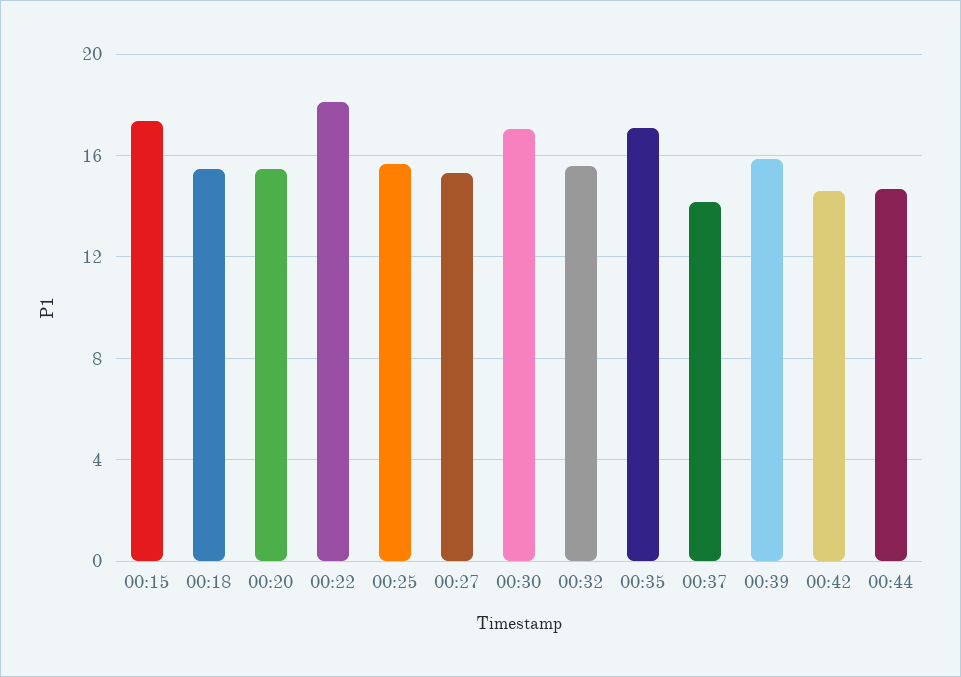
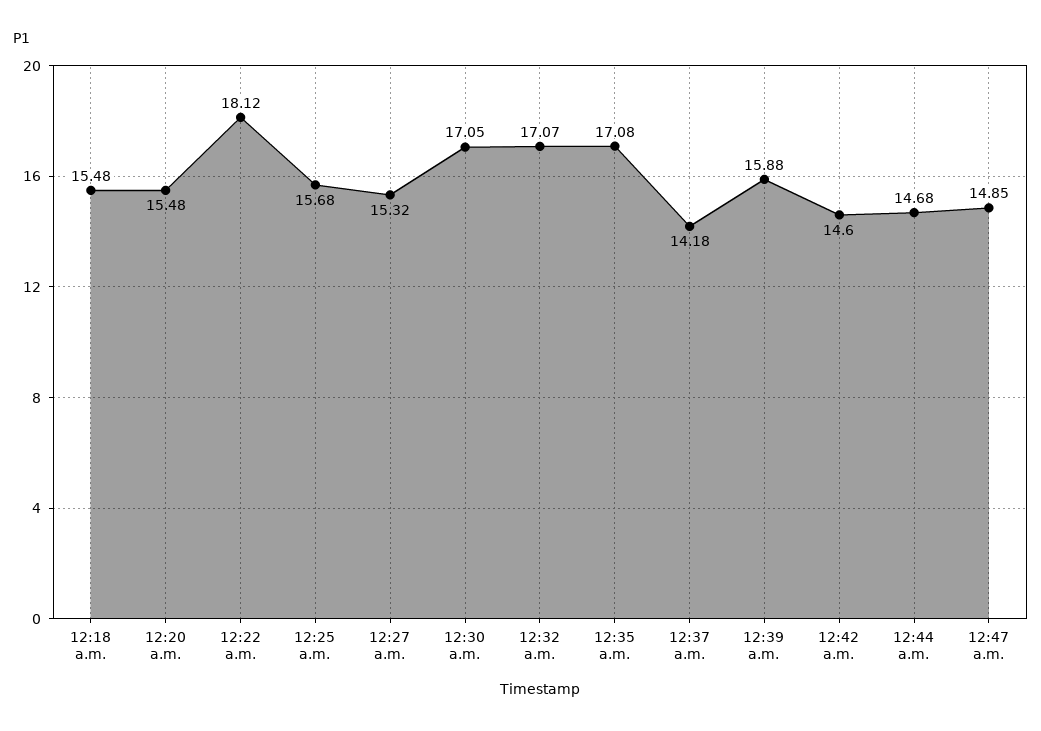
00:15: 17.5 -> none
00:32: 15.5 -> 17.07
12:47 a.m.: none -> 14.85

